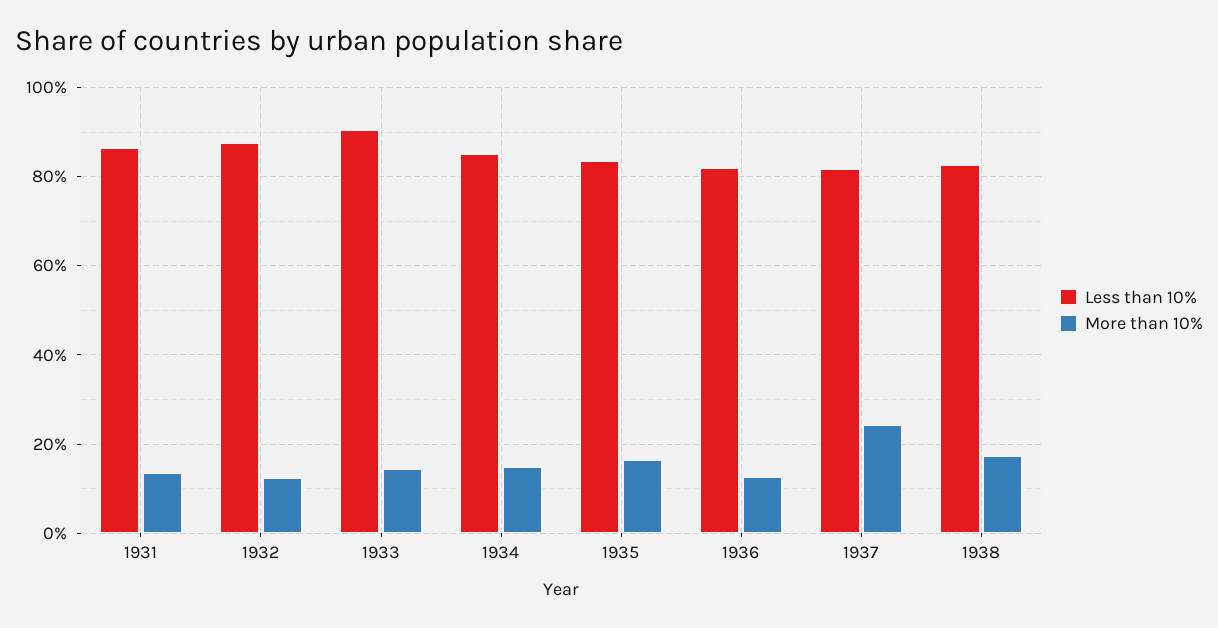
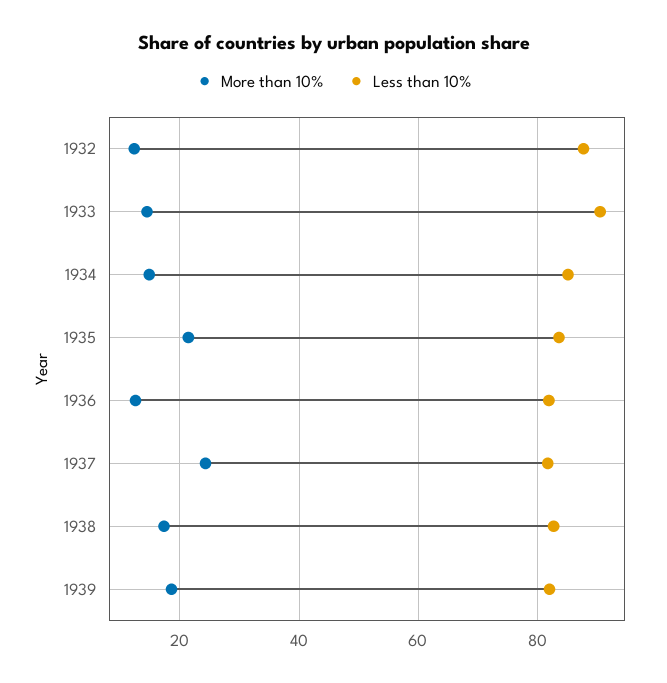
Less than 10%, 1931: 86 -> none
More than 10%, 1931: 14 -> none
More than 10%, 1935: 16 -> 22
More than 10%, 1939: none -> 18
Less than 10%, 1939: none -> 82

